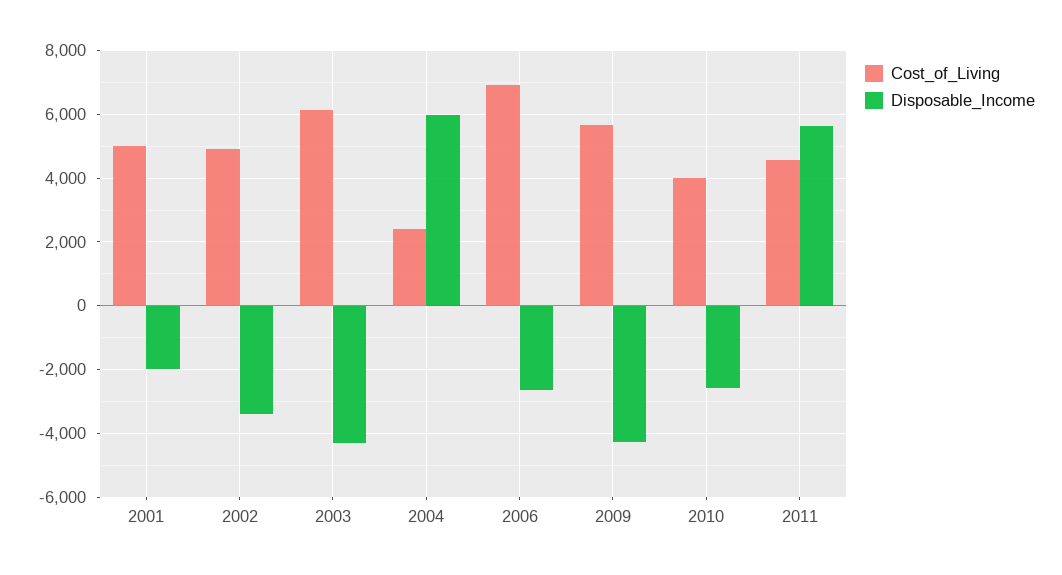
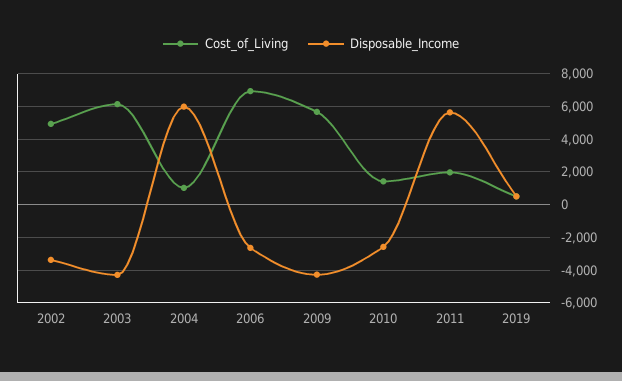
Cost_of_Living, 2001: 5000 -> none
Disposable_Income, 2001: -2000 -> none
Cost_of_Living, 2004: 2400 -> 1000
Cost_of_Living, 2010: 4000 -> 1500
Cost_of_Living, 2011: 4600 -> 2000
Cost_of_Living, 2019: none -> 500
Disposable_Income, 2019: none -> 500

